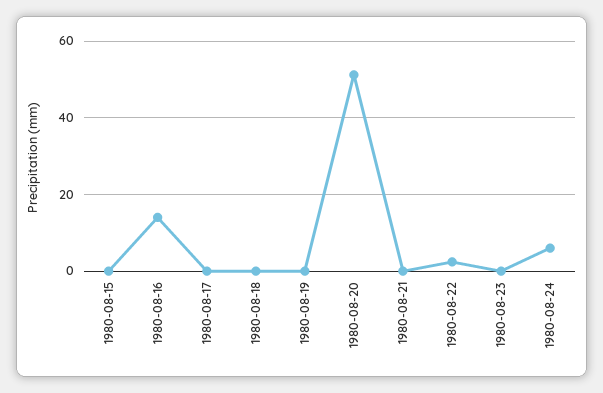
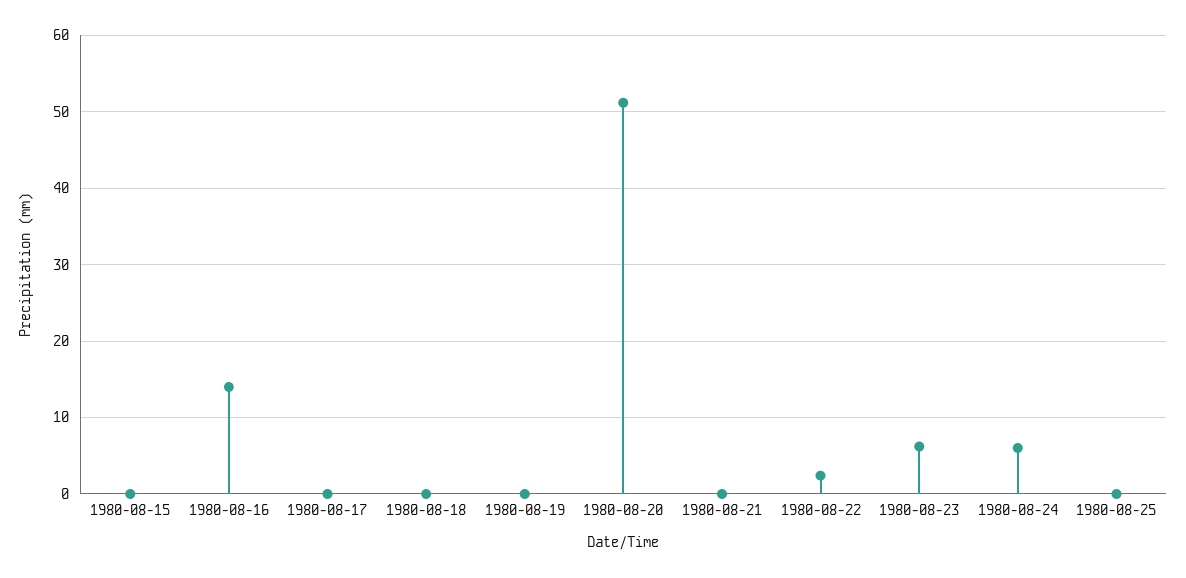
1980-08-23: 0 -> 6
1980-08-25: none -> 0

